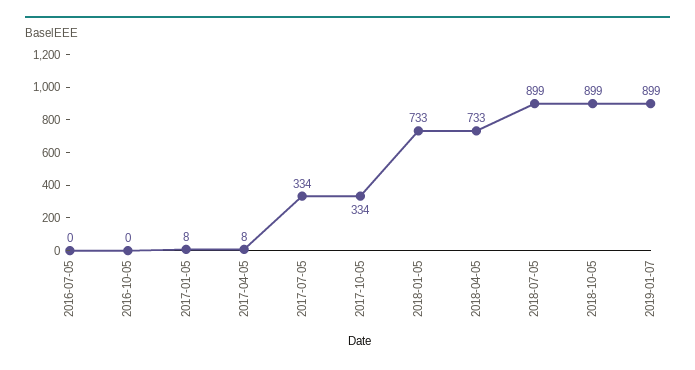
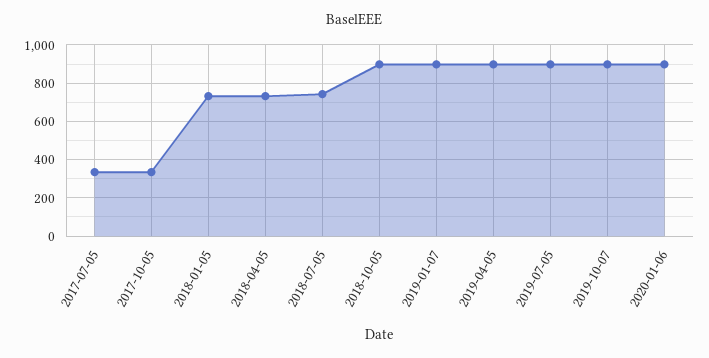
2016-07-05: 0 -> none
2016-10-05: 0 -> none
2017-01-05: 8 -> none
2017-04-05: 8 -> none
2018-07-05: 899 -> 750
2019-04-05: none -> 900
2019-07-05: none -> 900
2019-10-07: none -> 900
2020-01-06: none -> 900

